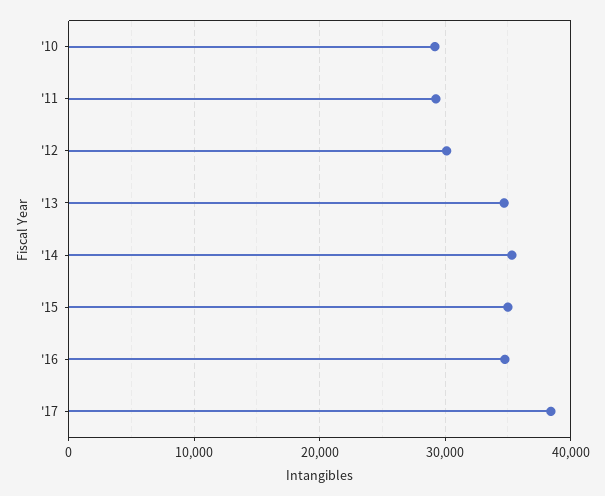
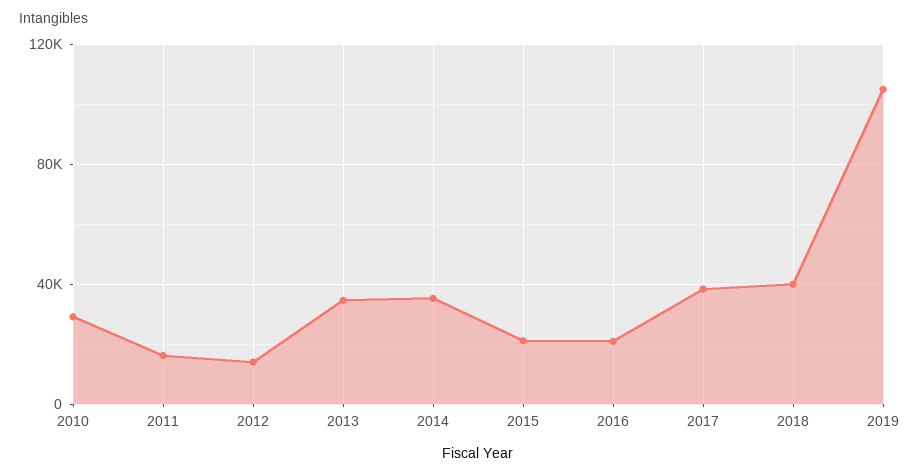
'11: 29000 -> 15000
'12: 30000 -> 15000
'15: 35000 -> 20000
'16: 35000 -> 20000
2018: none -> 40000
2019: none -> 105000

